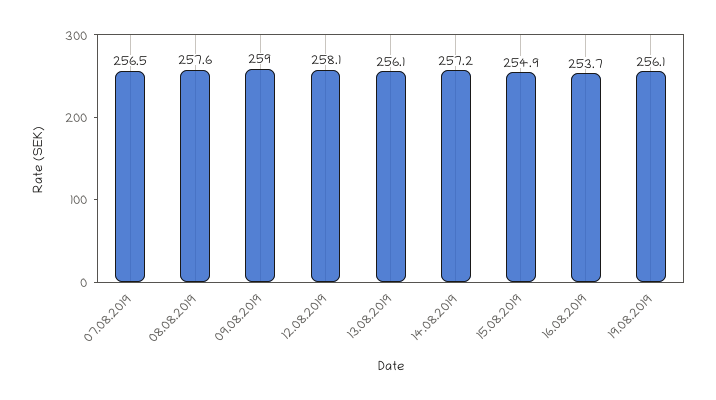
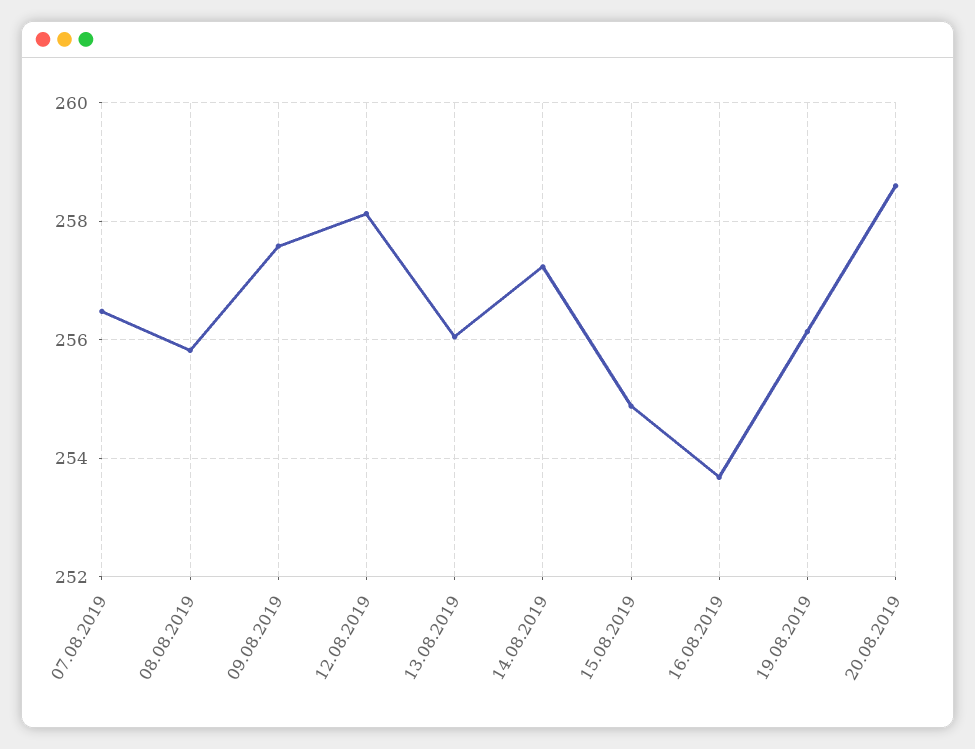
08.08.2019: 257.6 -> 255.8
09.08.2019: 259 -> 257.6
20.08.2019: none -> 258.6

